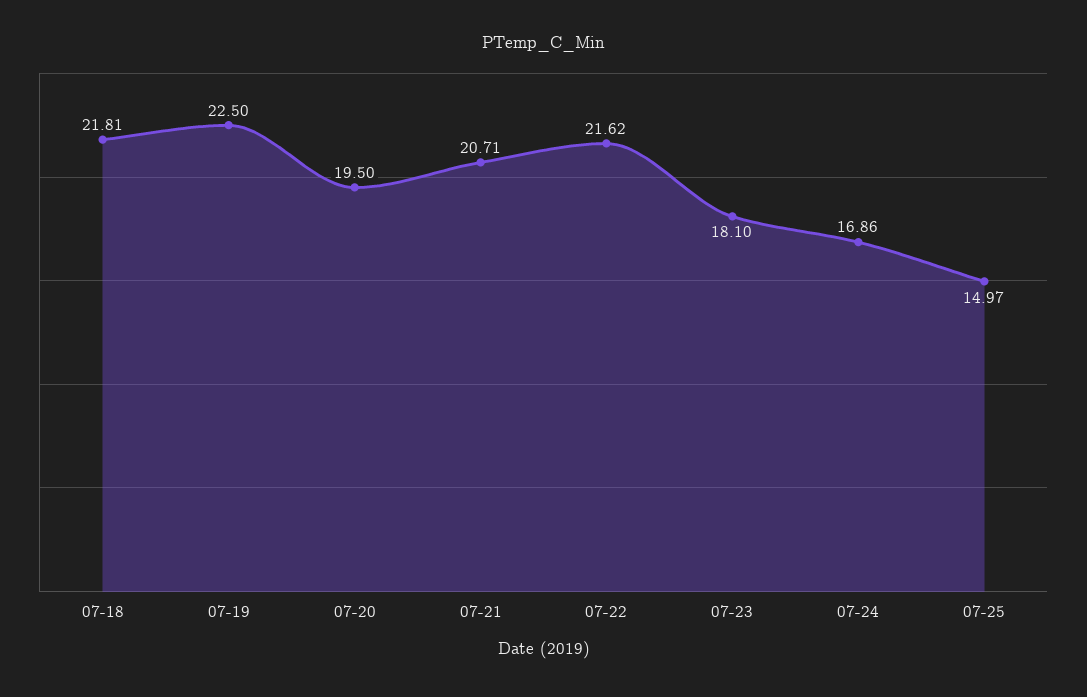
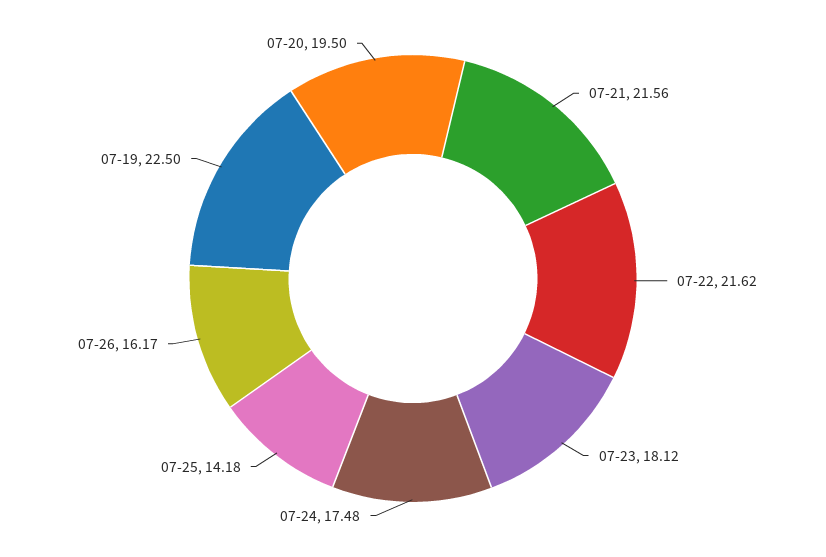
07-18: 21.81 -> none
07-21: 20.71 -> 21.56
07-23: 18.1 -> 18.12
07-24: 16.86 -> 17.48
07-25: 14.97 -> 14.18
07-26: none -> 16.17

